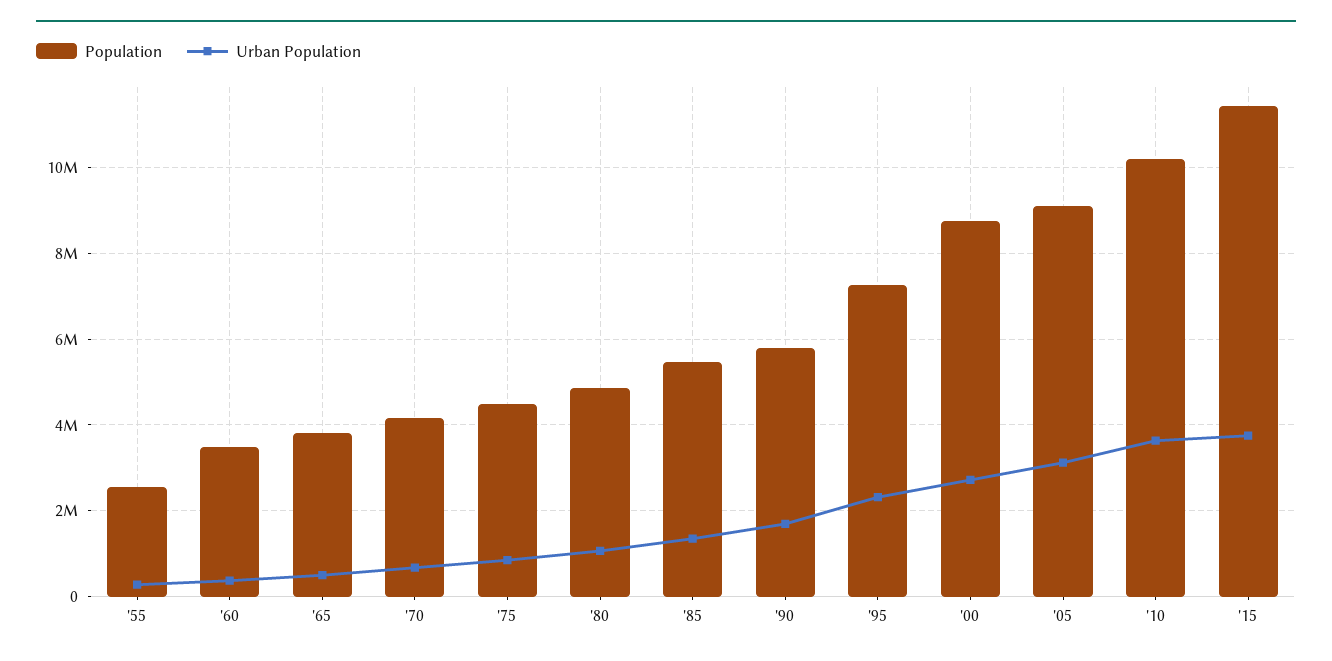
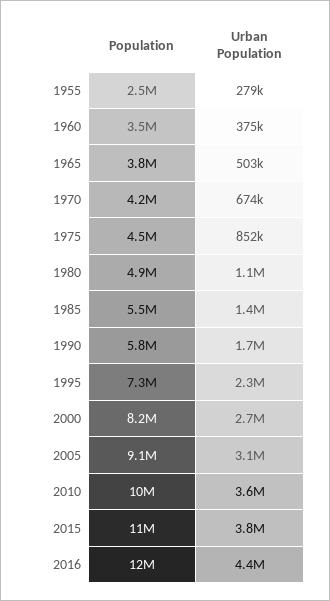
Population, '00: 8800000 -> 8200000
Population, 2016: none -> 12000000
Urban Population, 2016: none -> 4400000

